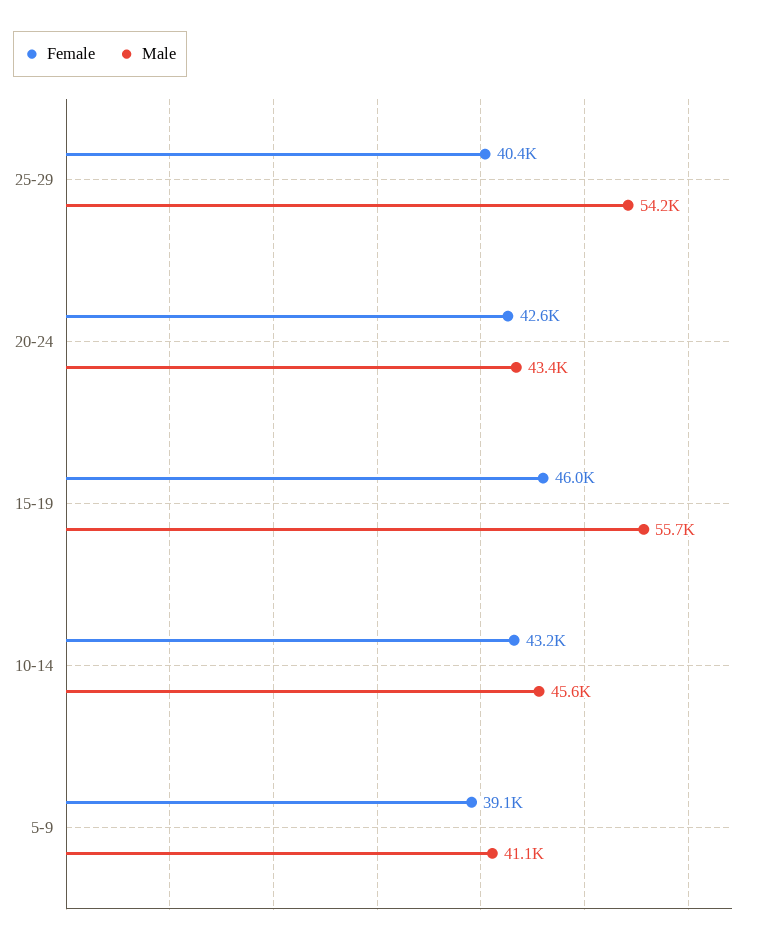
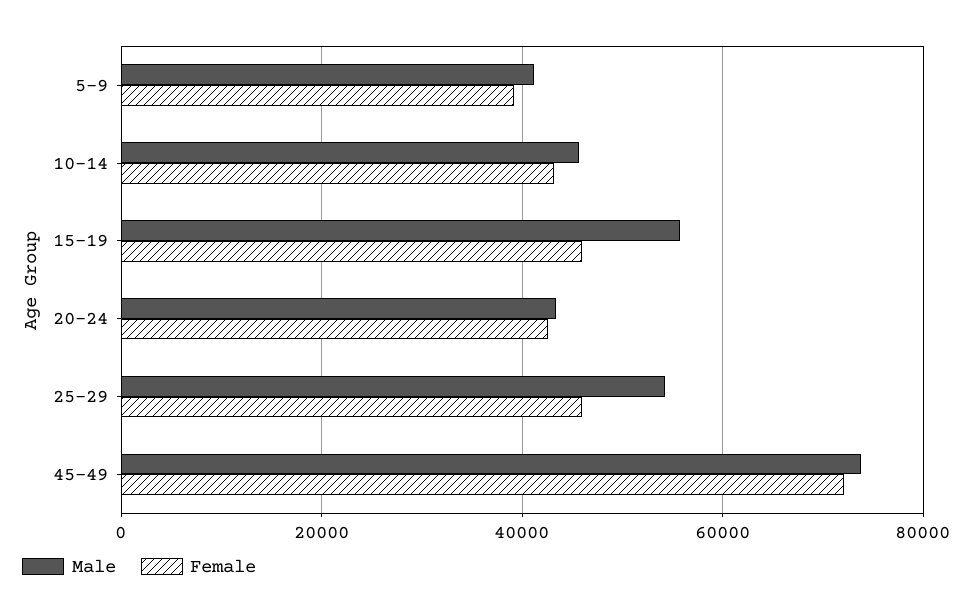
Female, 25-29: 40400 -> 46000
Male, 45-49: none -> 74000
Female, 45-49: none -> 72000

